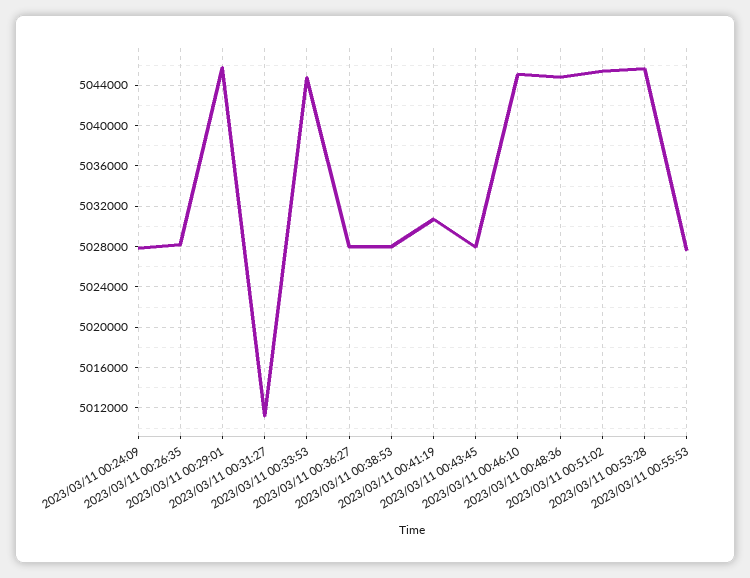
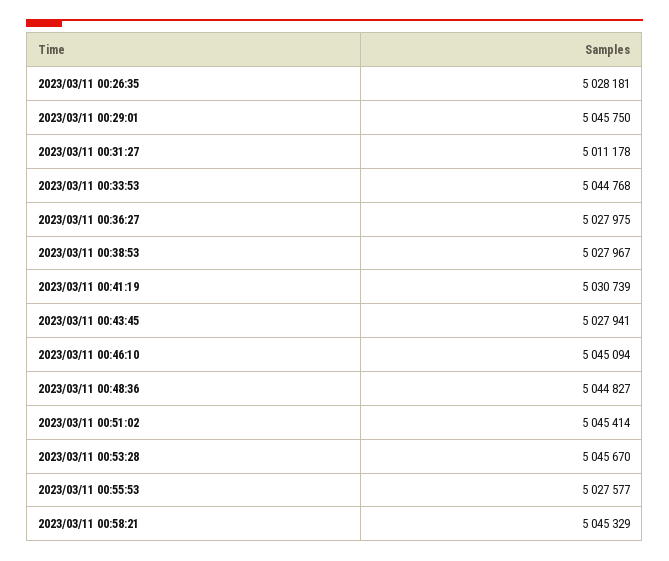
2023/03/11 00:24:09: 5028000 -> none
2023/03/11 00:58:21: none -> 5045329

